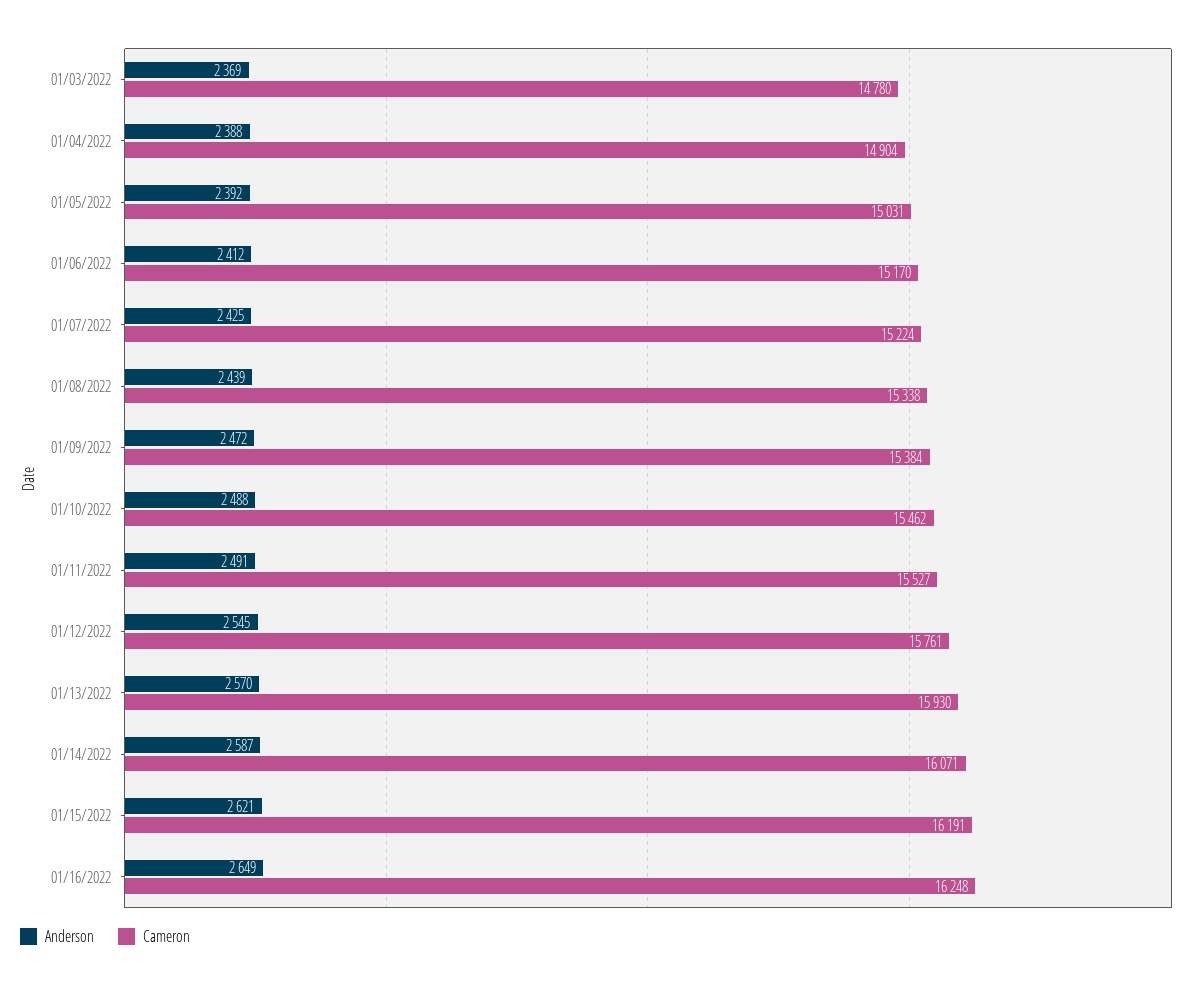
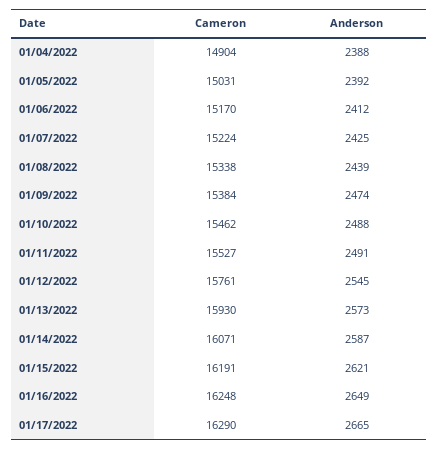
Anderson, 01/03/2022: 2369 -> none
Cameron, 01/03/2022: 14780 -> none
Anderson, 01/09/2022: 2472 -> 2474
Anderson, 01/13/2022: 2570 -> 2573
Cameron, 01/17/2022: none -> 16290
Anderson, 01/17/2022: none -> 2665

